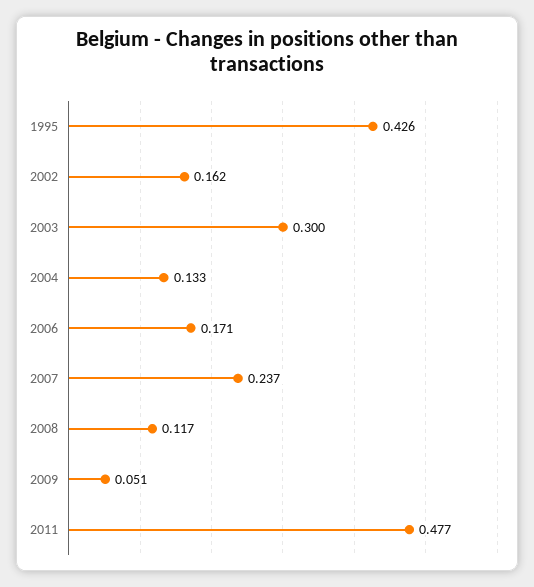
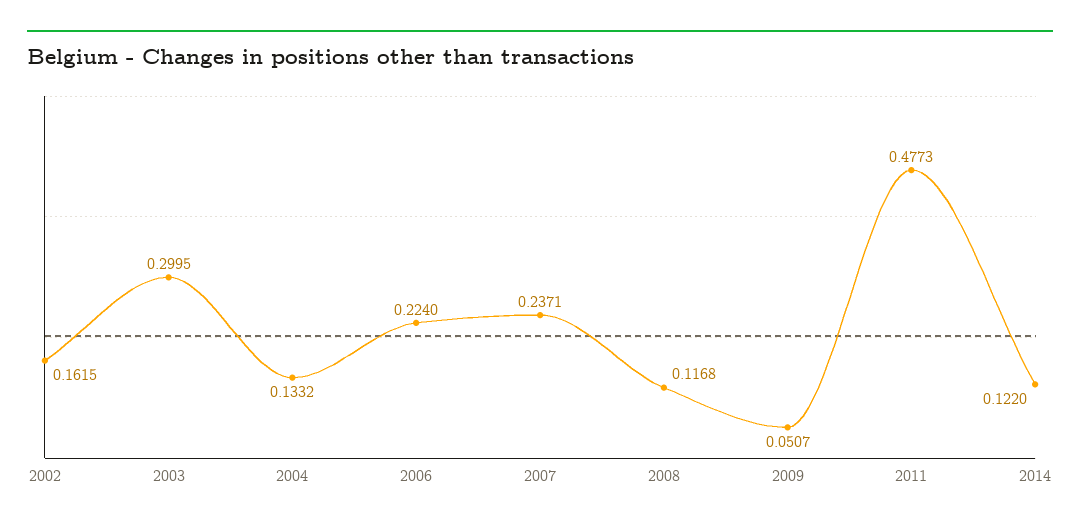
1995: 0.426 -> none
2006: 0.171 -> 0.224
2014: none -> 0.122

